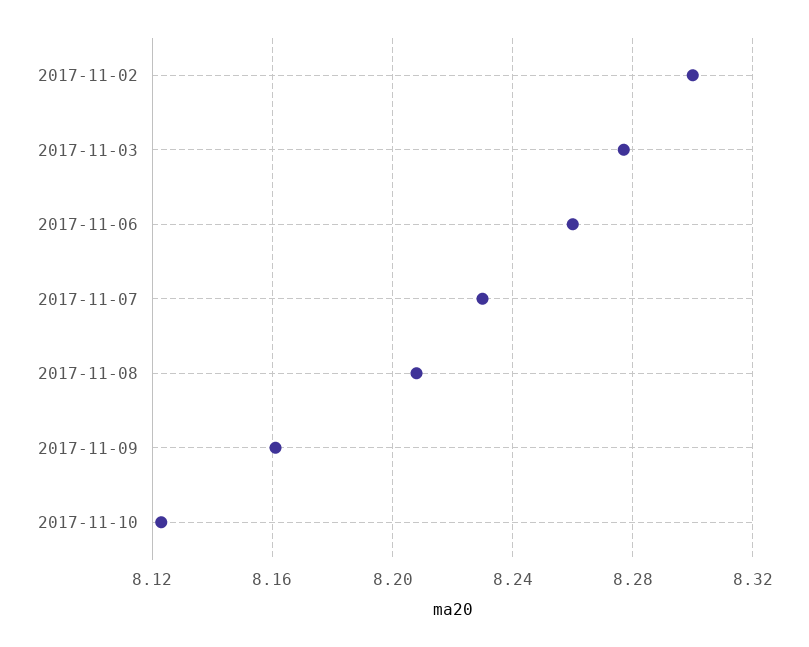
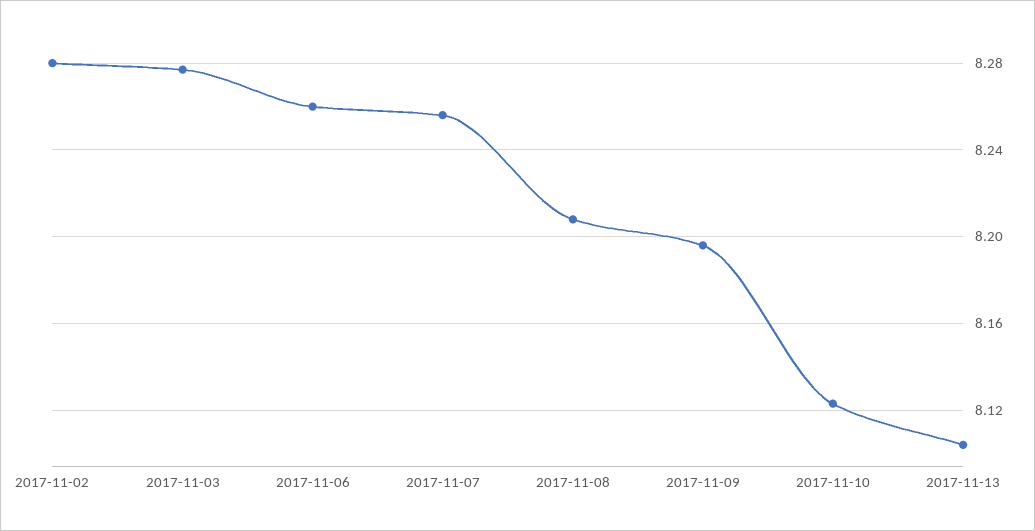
2017-11-02: 8.3 -> 8.28
2017-11-07: 8.23 -> 8.255
2017-11-09: 8.16 -> 8.195
2017-11-13: none -> 8.105

